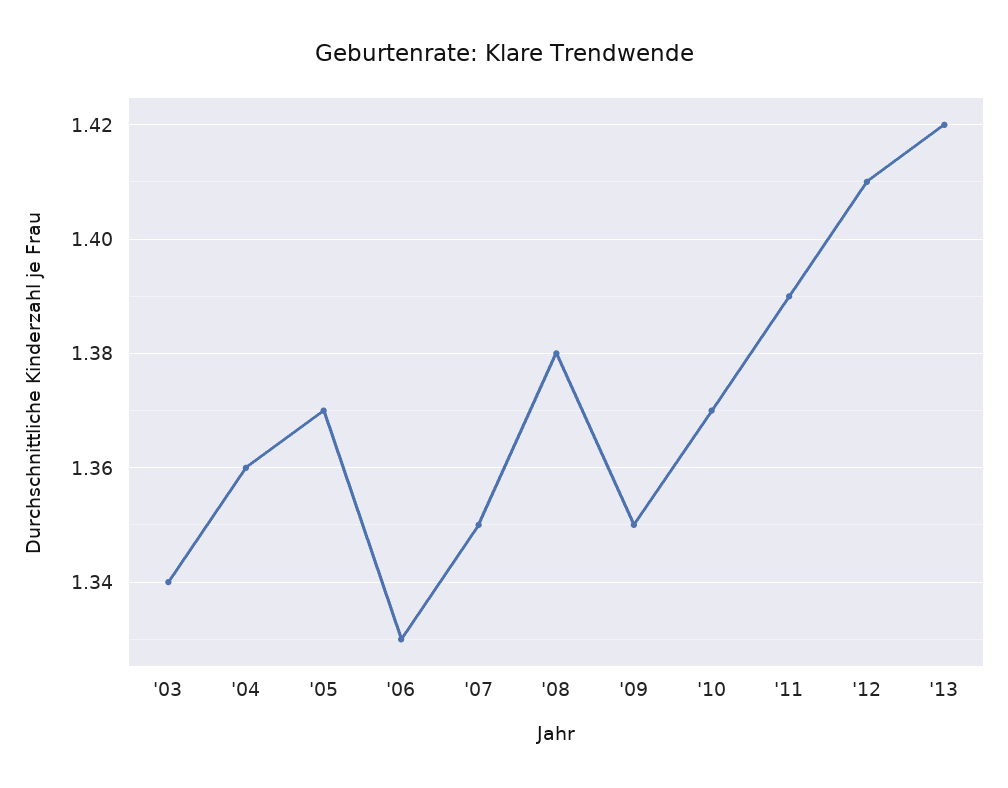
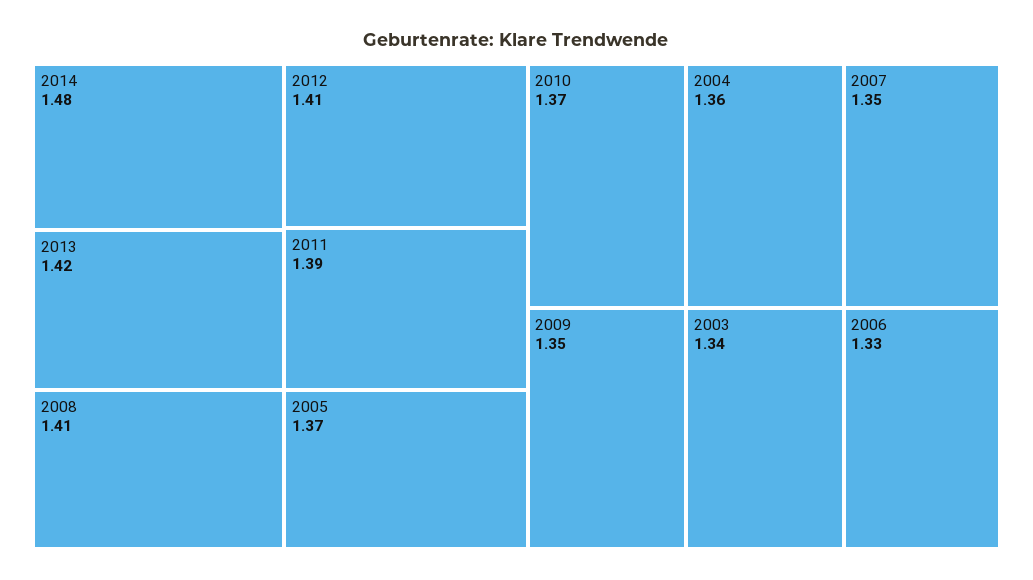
'08: 1.38 -> 1.41
2014: none -> 1.48

